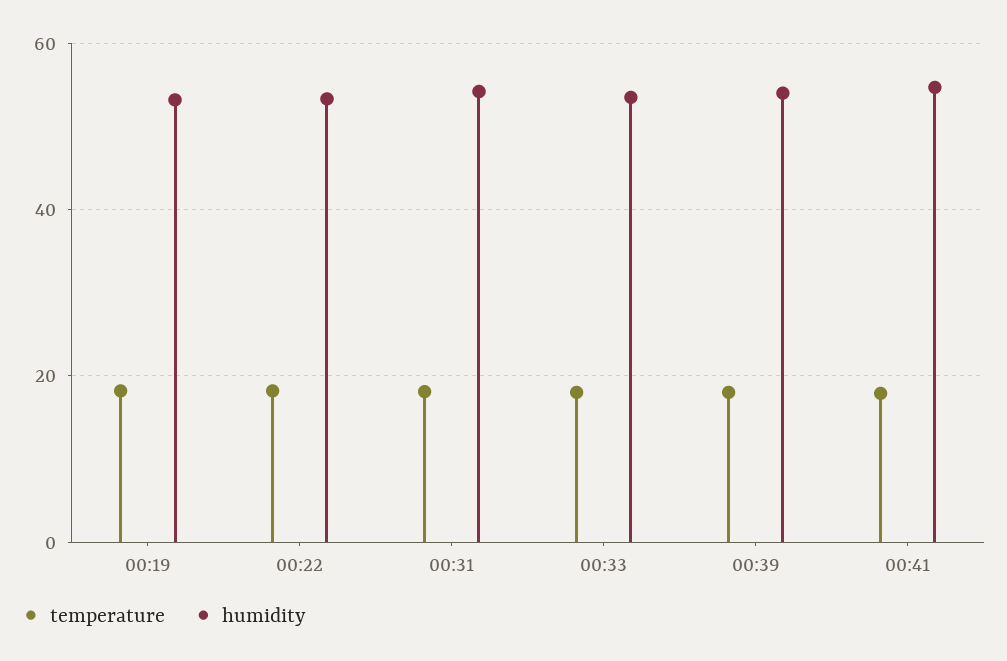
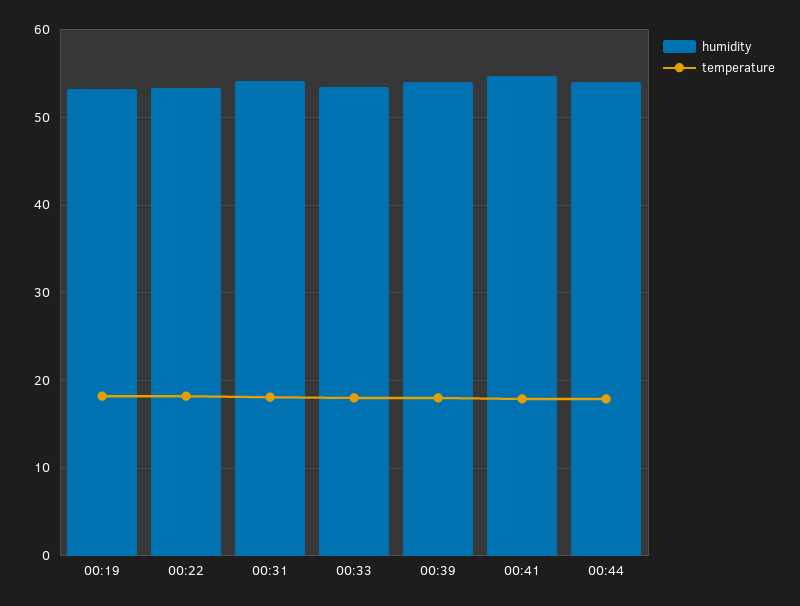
humidity, 00:44: none -> 54
temperature, 00:44: none -> 18

